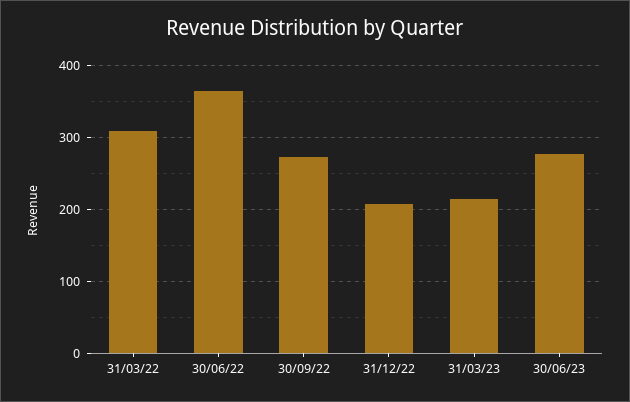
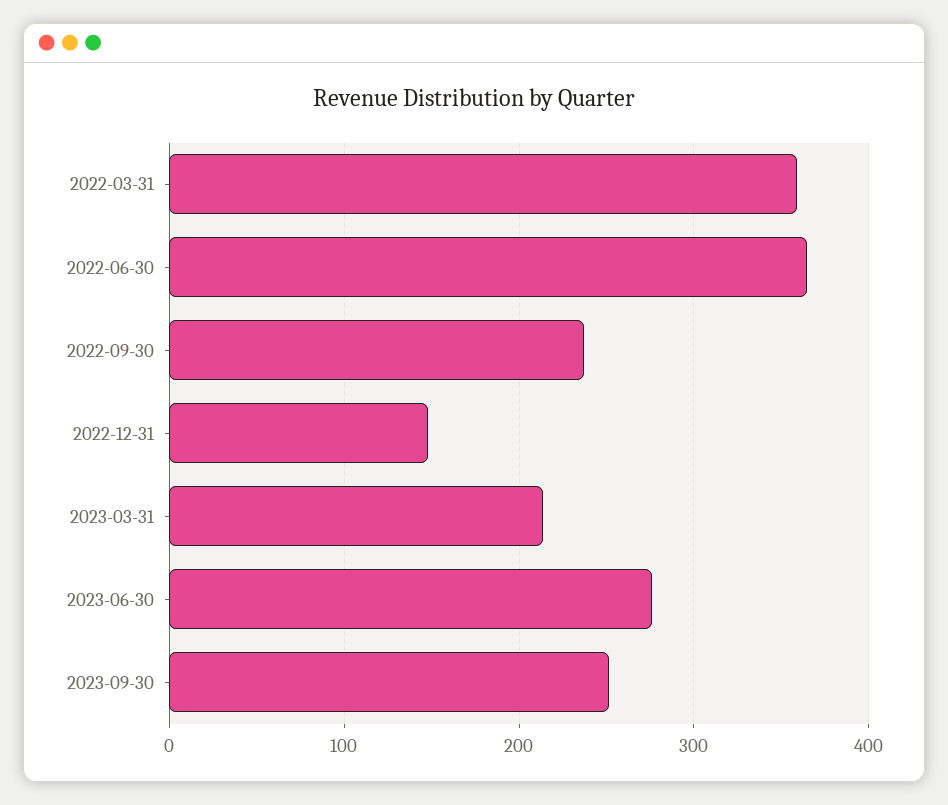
31/03/22: 310 -> 360
30/09/22: 270 -> 240
31/12/22: 210 -> 150
2023-09-30: none -> 250

